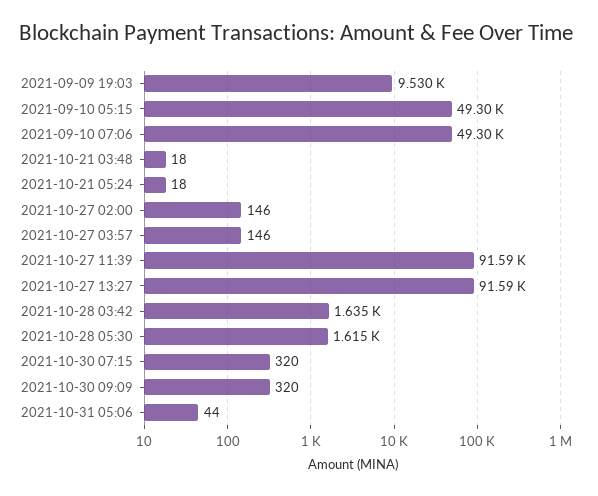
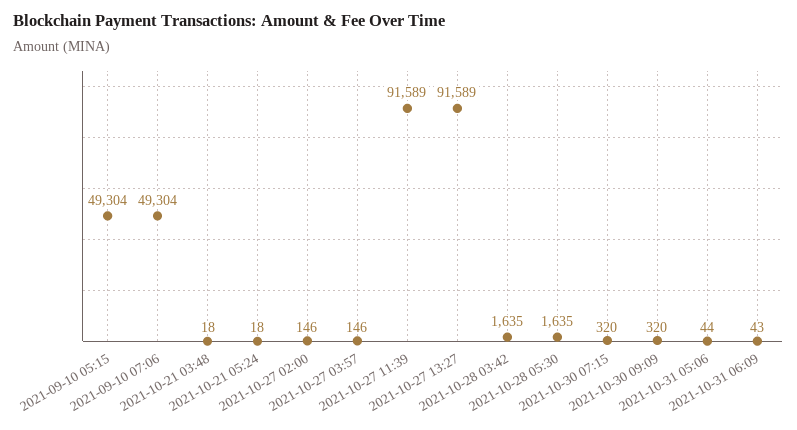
2021-09-09 19:03: 9530 -> none
2021-10-28 05:30: 1615 -> 1635
2021-10-31 06:09: none -> 43

